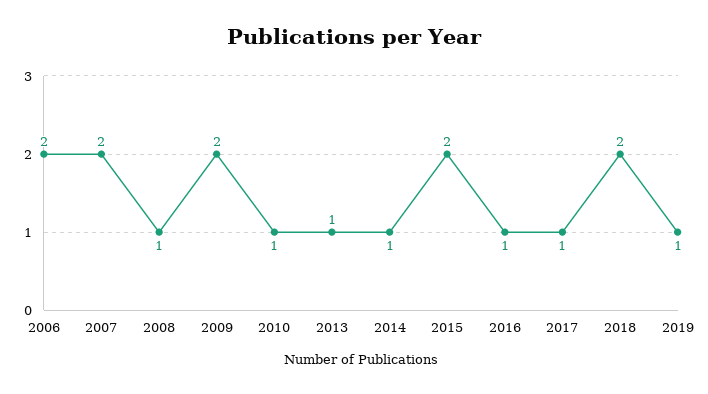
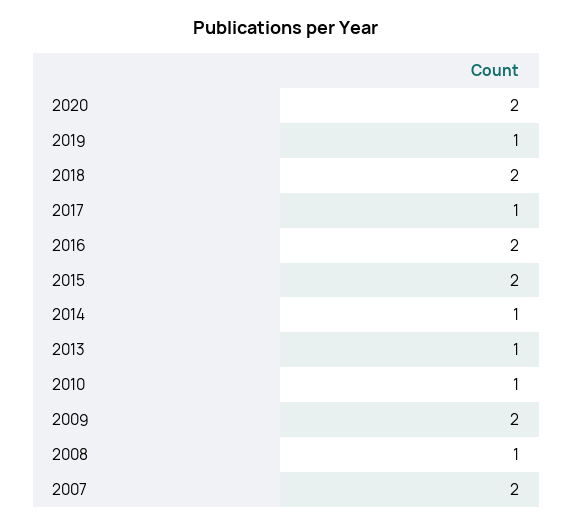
2006: 2 -> none
2016: 1 -> 2
2020: none -> 2

